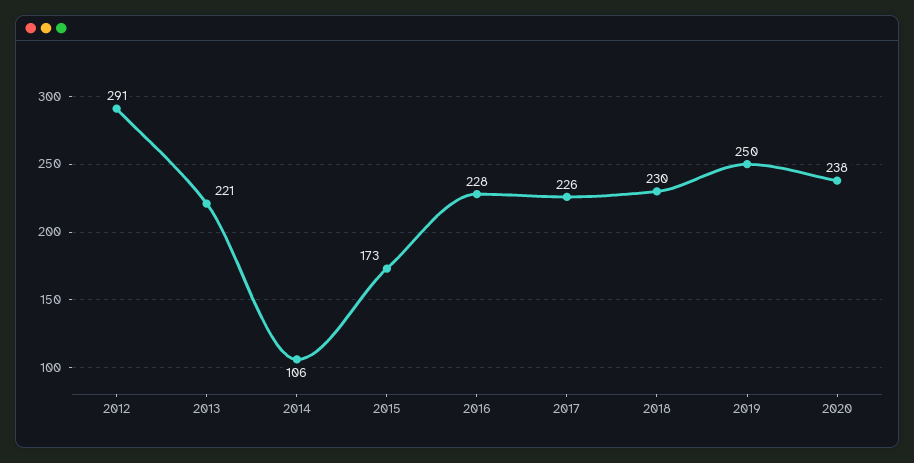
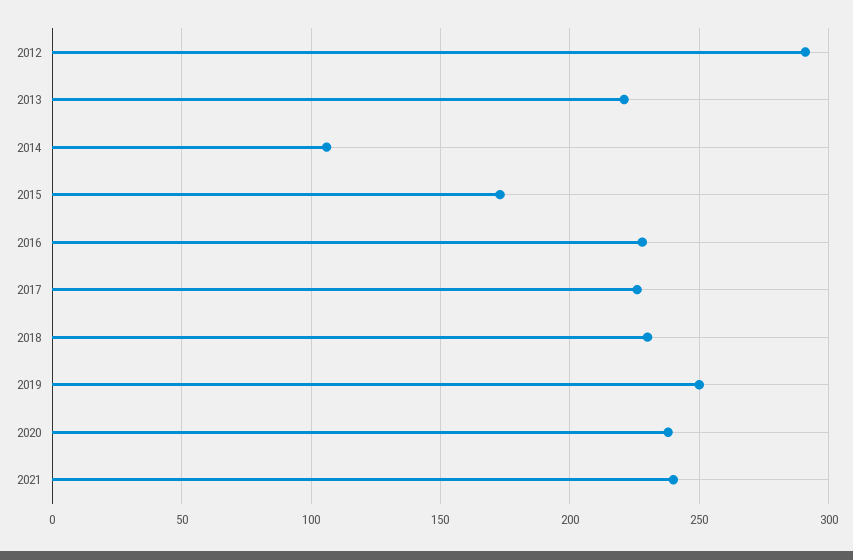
2021: none -> 240

